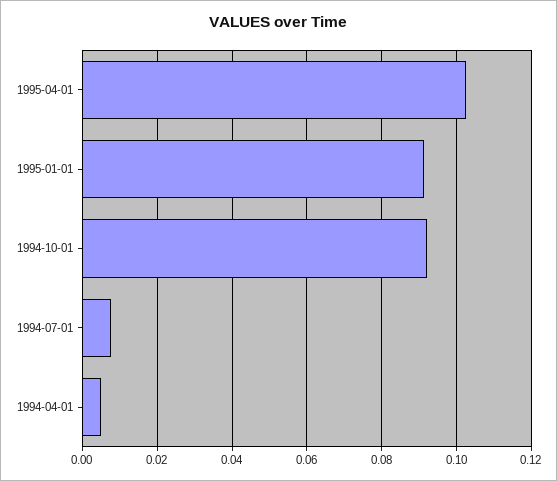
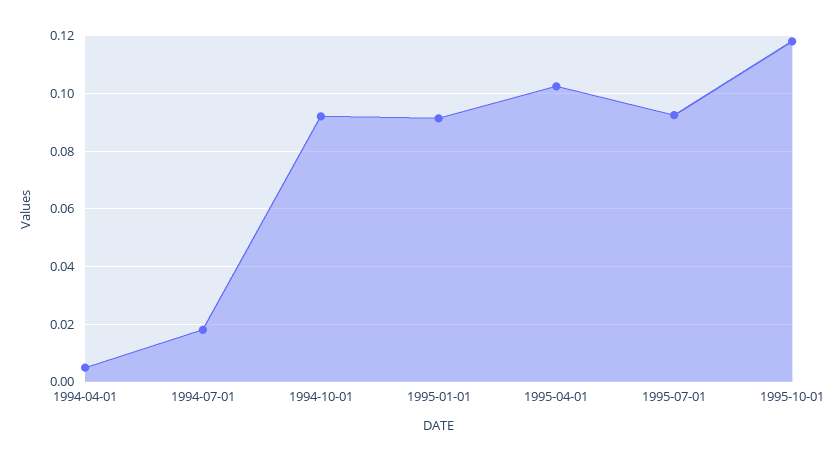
1994-07-01: 0.008 -> 0.0175
1995-07-01: none -> 0.0925
1995-10-01: none -> 0.1175

